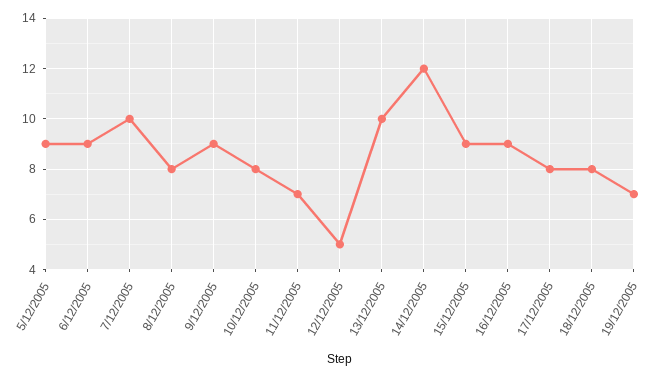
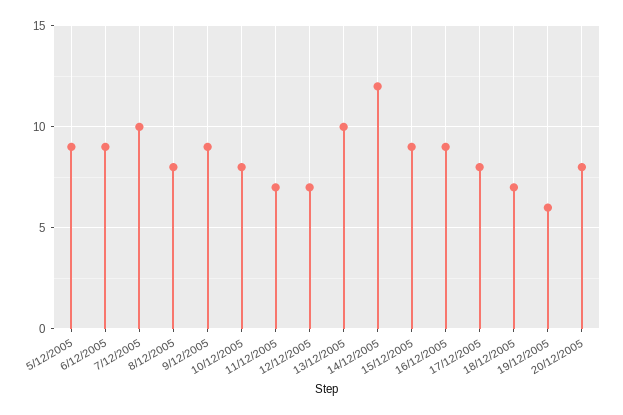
12/12/2005: 5 -> 7
18/12/2005: 8 -> 7
19/12/2005: 7 -> 6
20/12/2005: none -> 8

